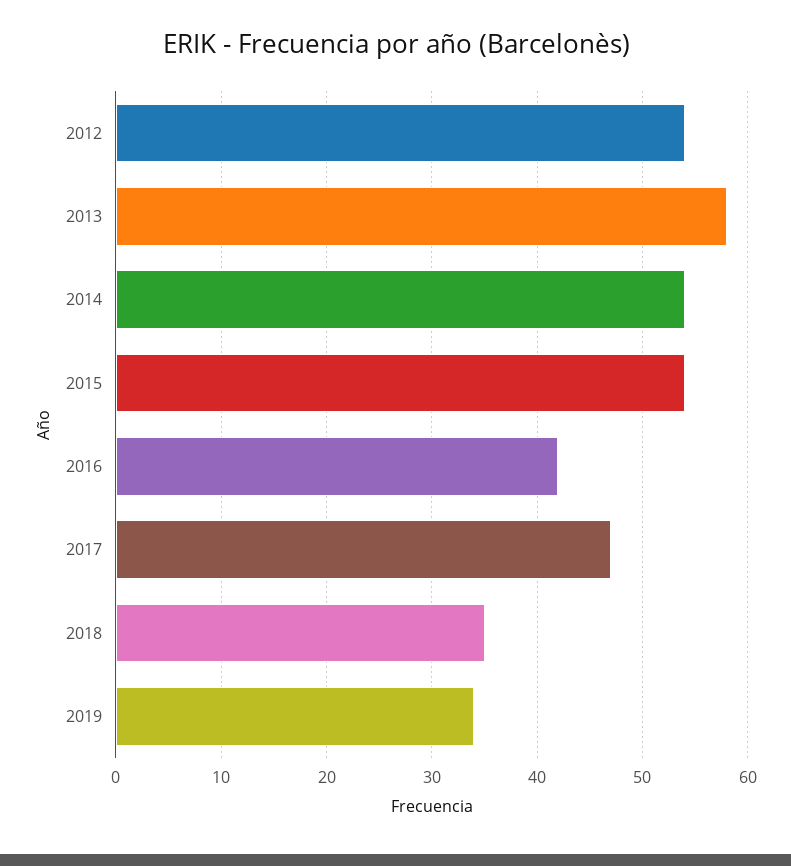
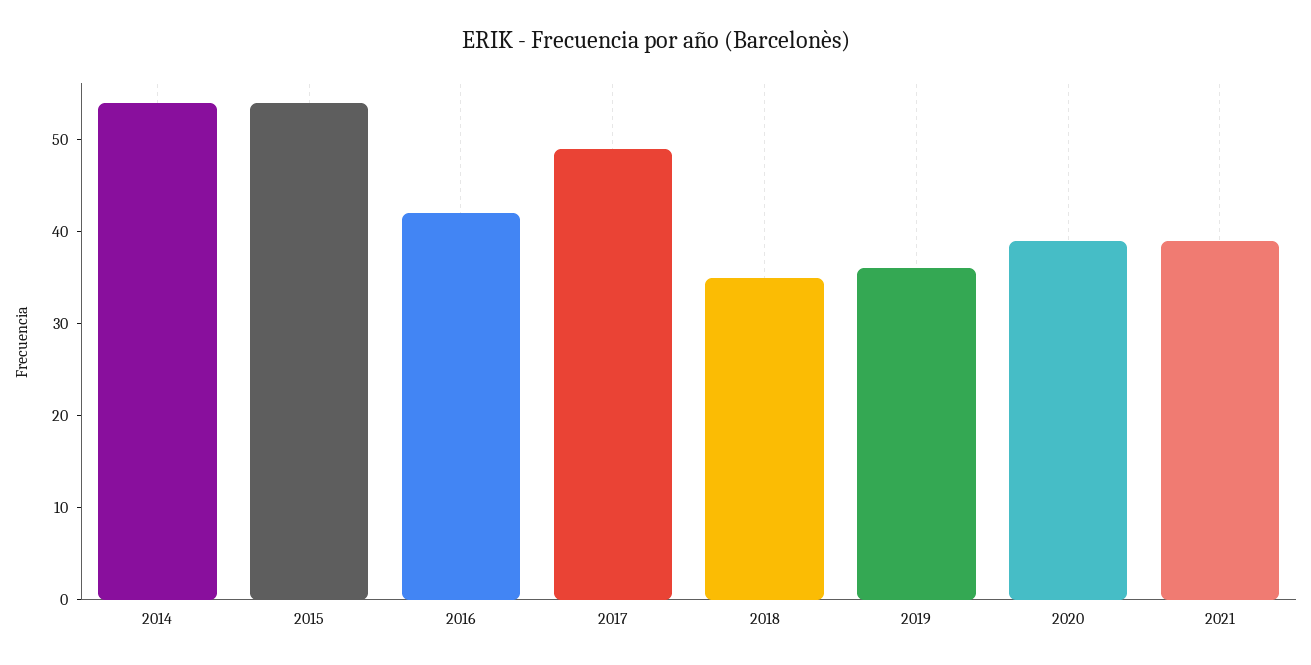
2012: 54 -> none
2013: 58 -> none
2017: 47 -> 49
2019: 34 -> 36
2020: none -> 39
2021: none -> 39

